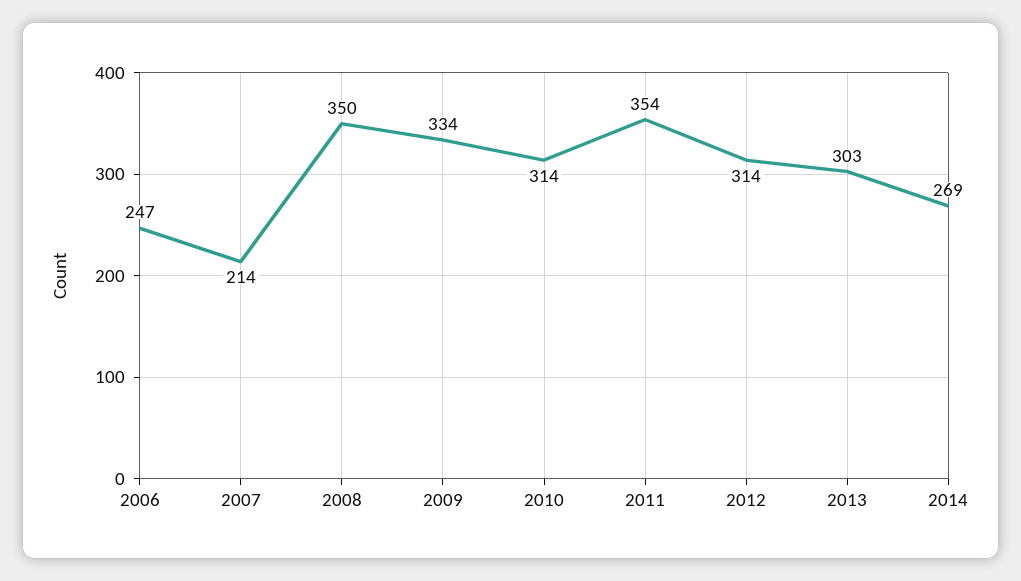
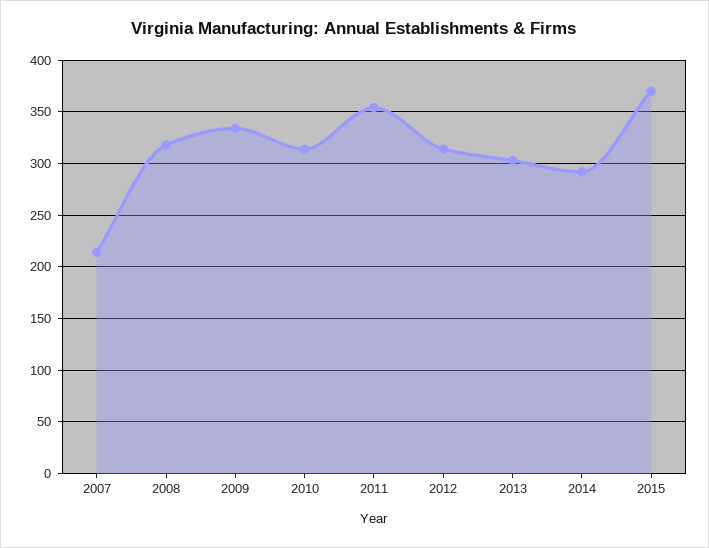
2006: 247 -> none
2008: 350 -> 320
2014: 269 -> 290
2015: none -> 370

